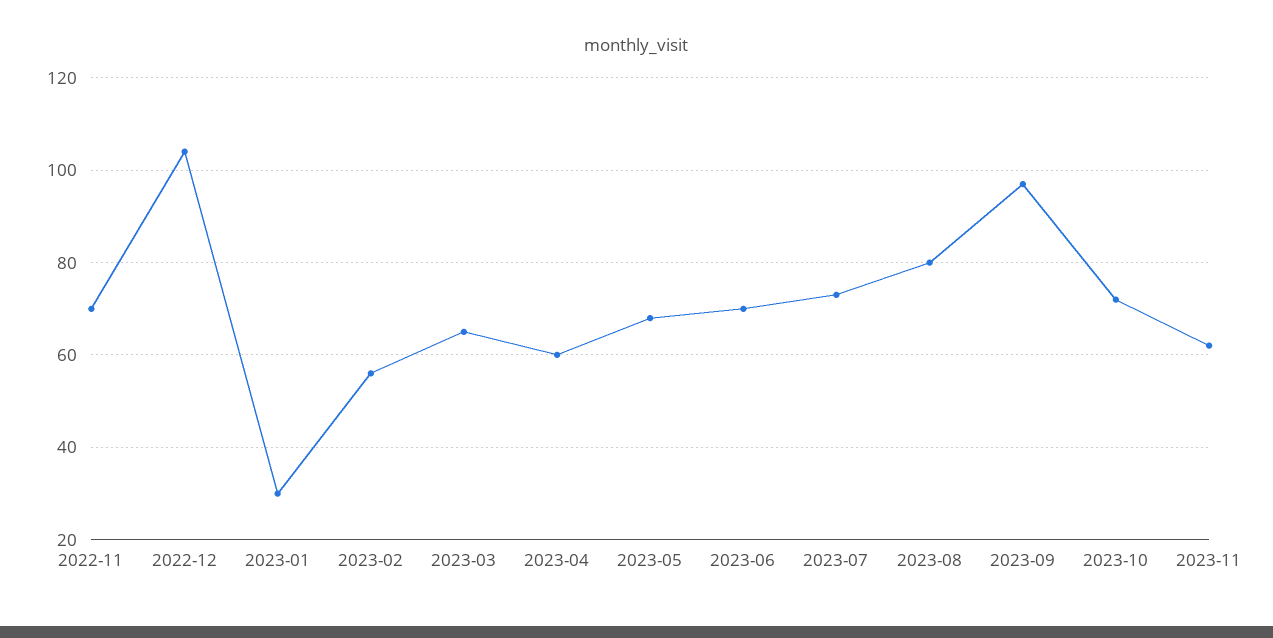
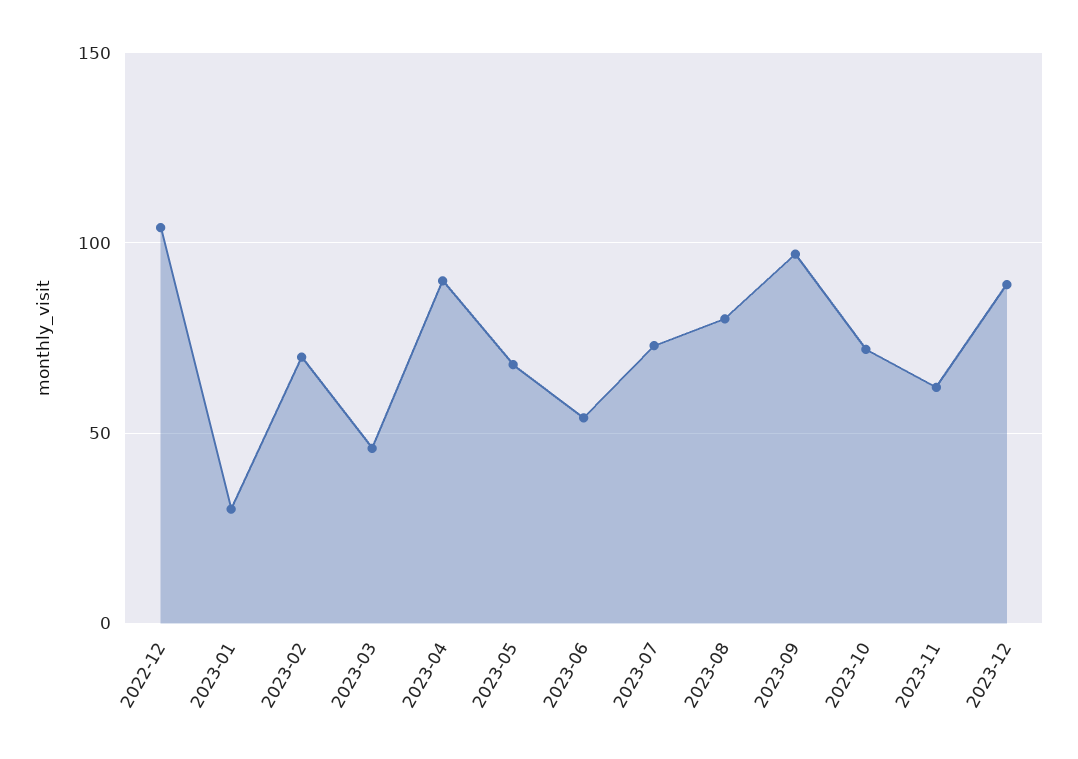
2022-11: 70 -> none
2023-02: 55 -> 70
2023-03: 65 -> 45
2023-04: 60 -> 90
2023-06: 70 -> 55
2023-12: none -> 90

